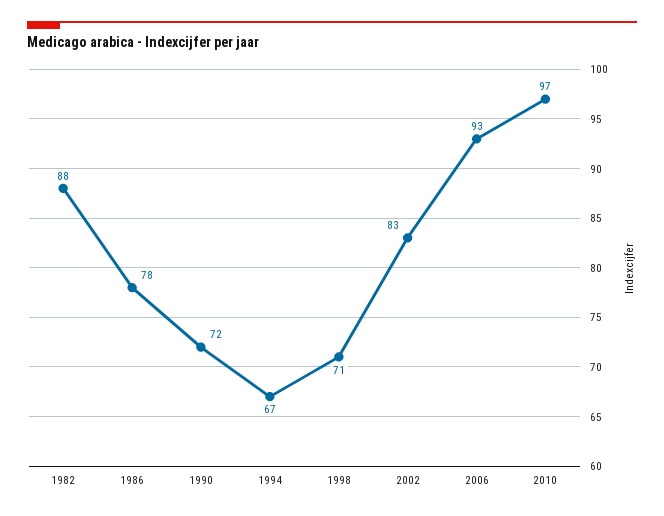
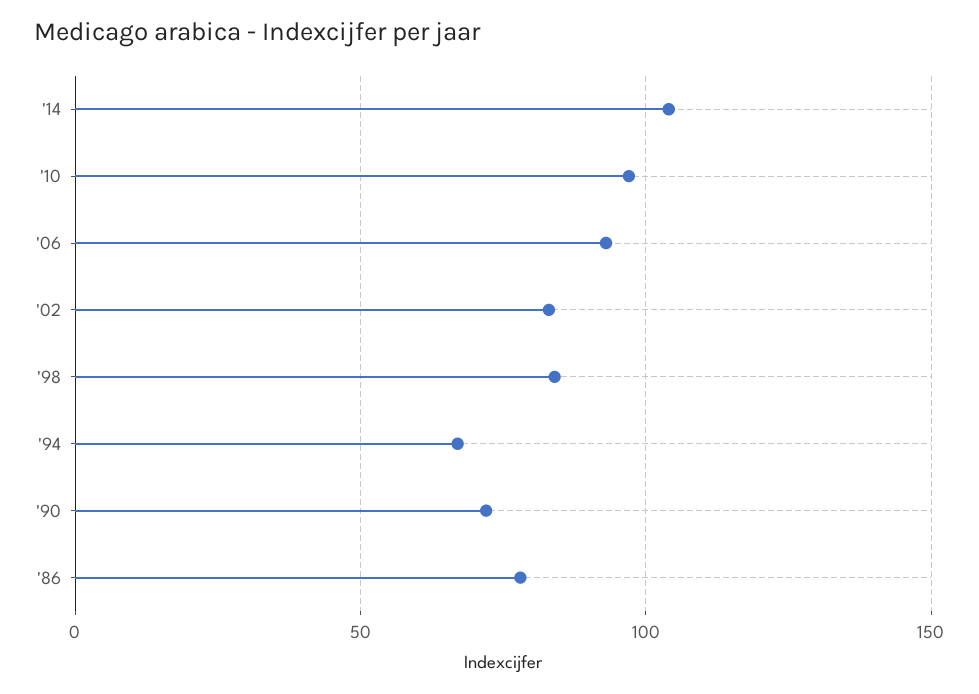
1982: 88 -> none
1998: 71 -> 85
'14: none -> 105

